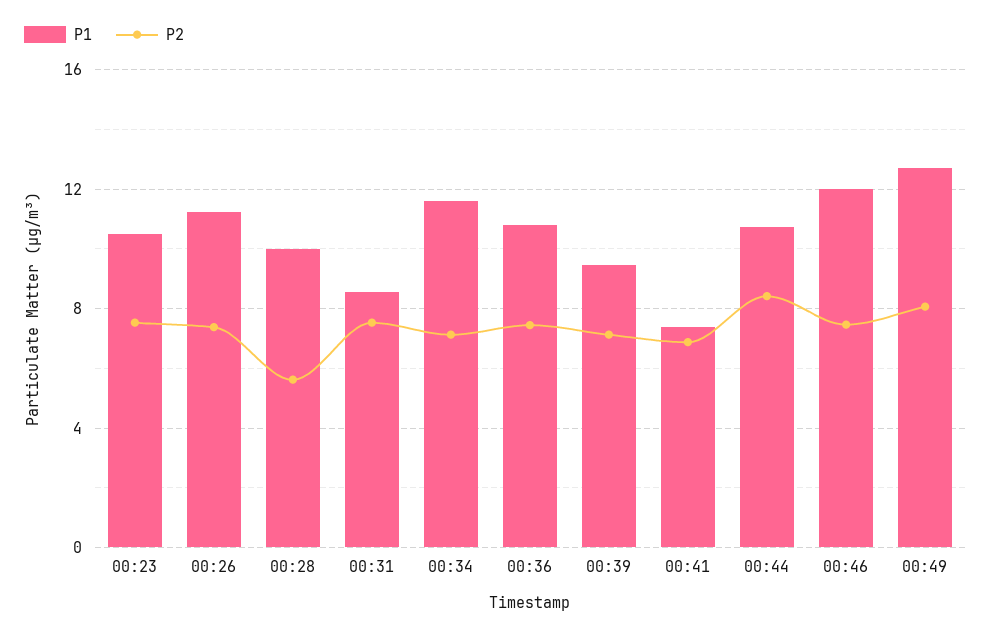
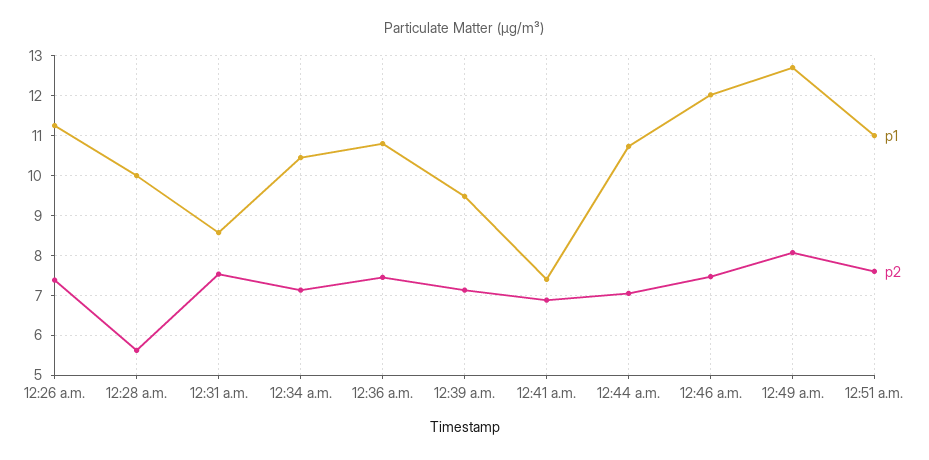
P1, 00:23: 10.5 -> none
P2, 00:23: 7.5 -> none
P1, 00:34: 11.5 -> 10.4
P2, 00:44: 8.5 -> 7
P1, 12:51 a.m.: none -> 11
P2, 12:51 a.m.: none -> 7.6

